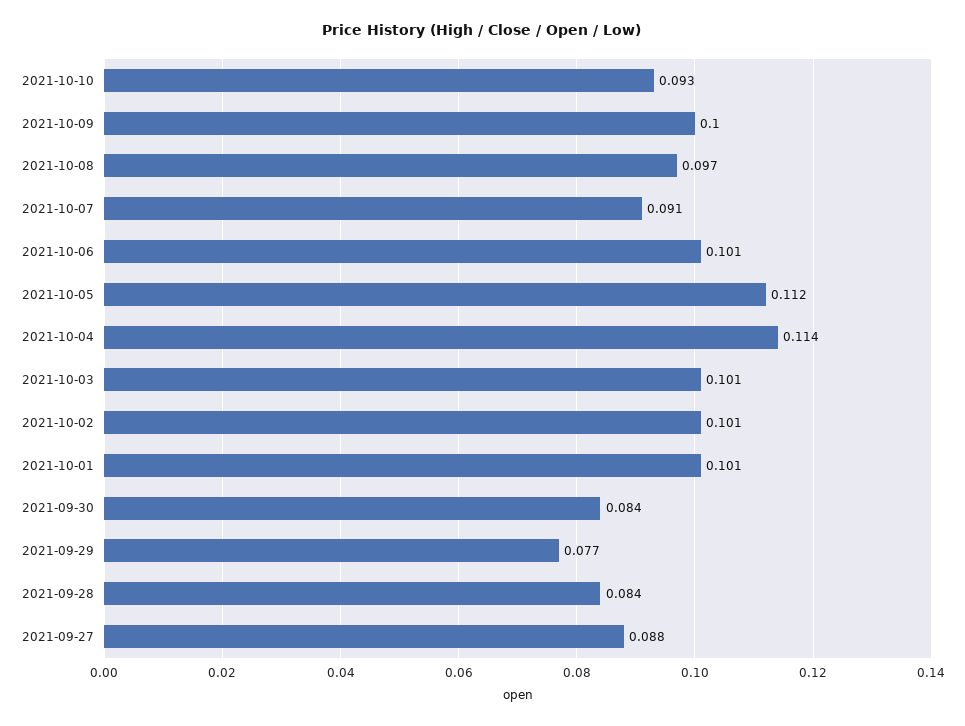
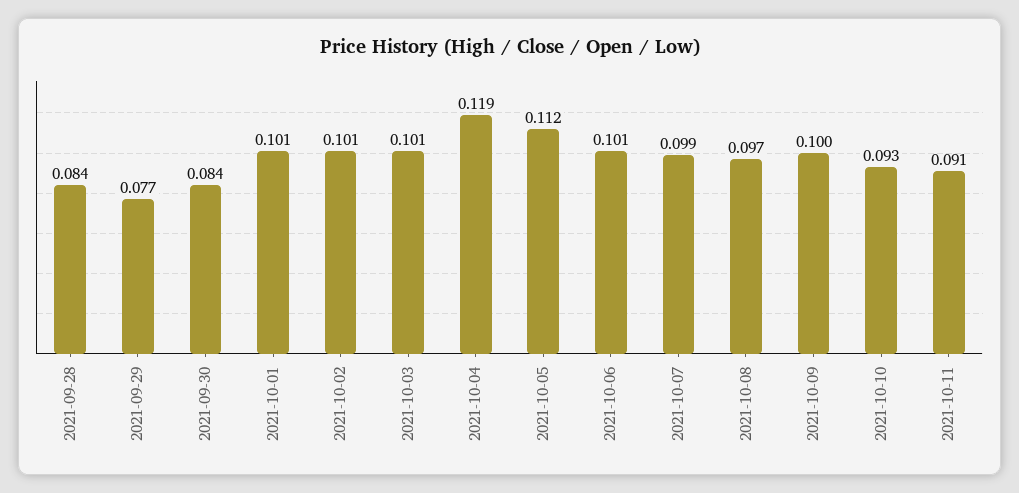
2021-10-07: 0.091 -> 0.099
2021-10-04: 0.114 -> 0.119
2021-09-27: 0.088 -> none
2021-10-11: none -> 0.091

